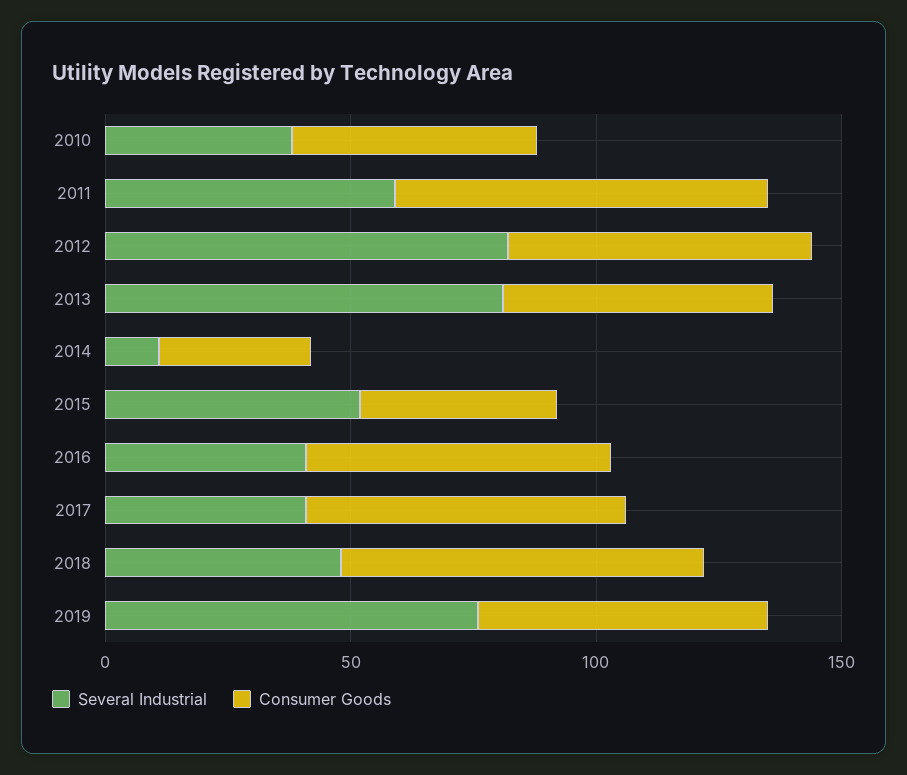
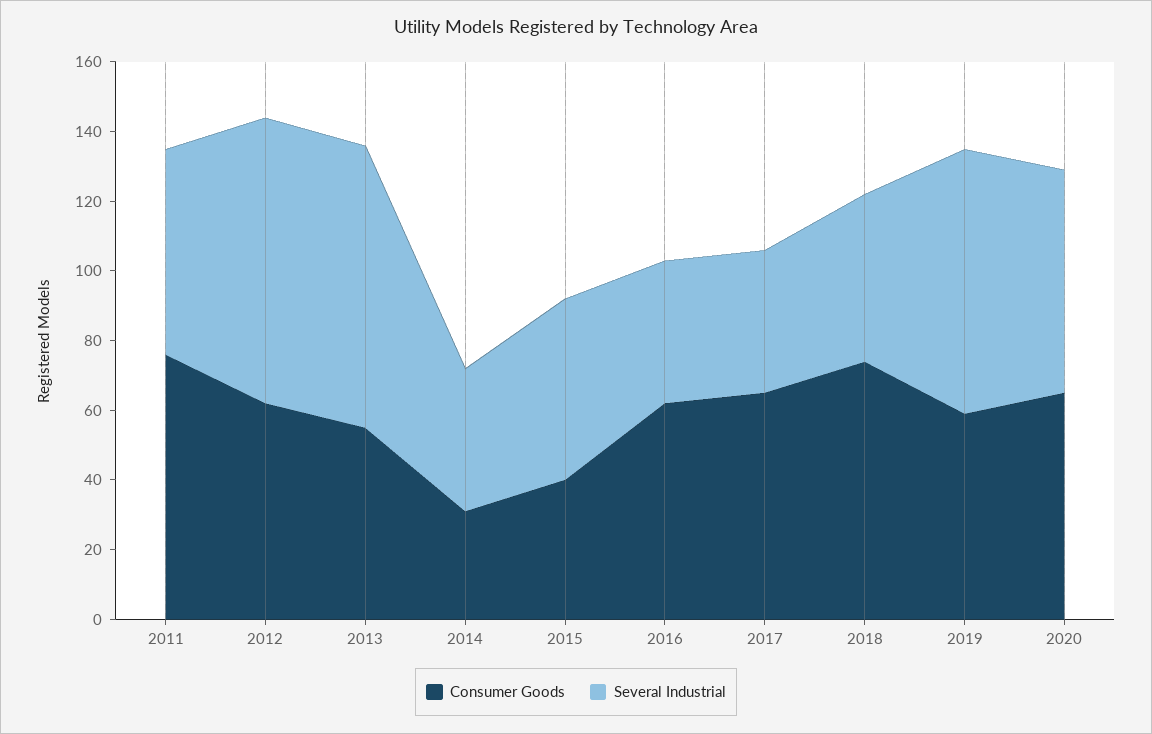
Several Industrial, 2010: 40 -> none
Consumer Goods, 2010: 50 -> none
Several Industrial, 2014: 10 -> 40
Consumer Goods, 2020: none -> 65
Several Industrial, 2020: none -> 65

